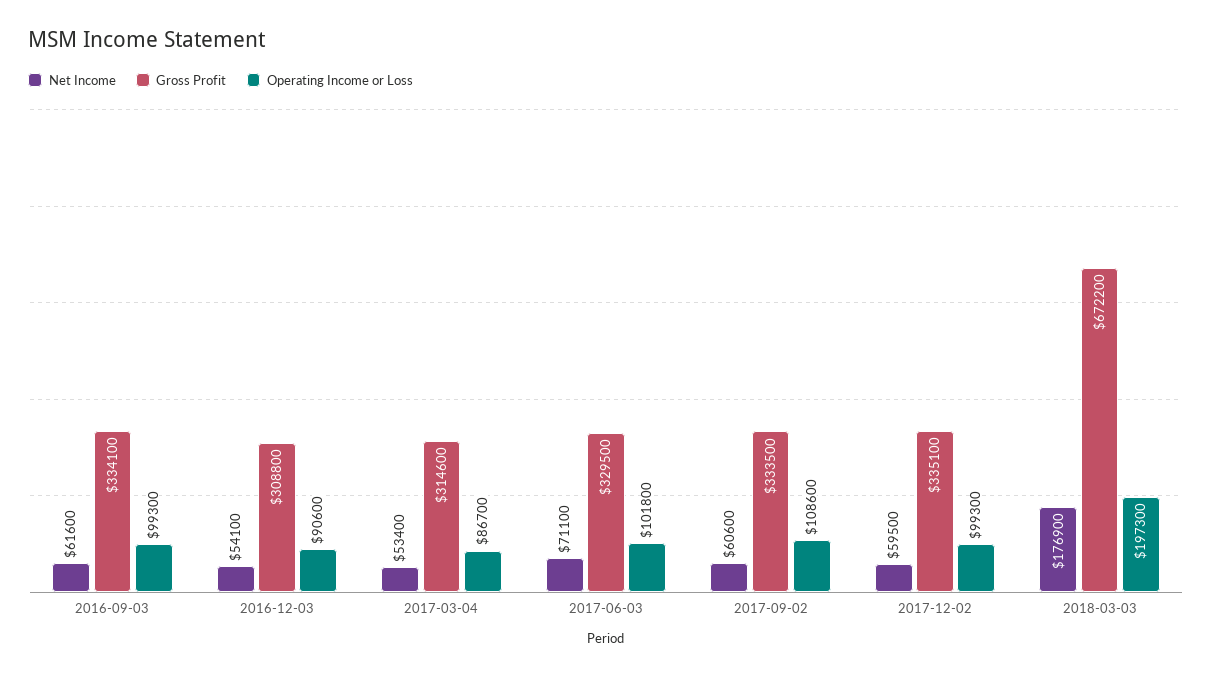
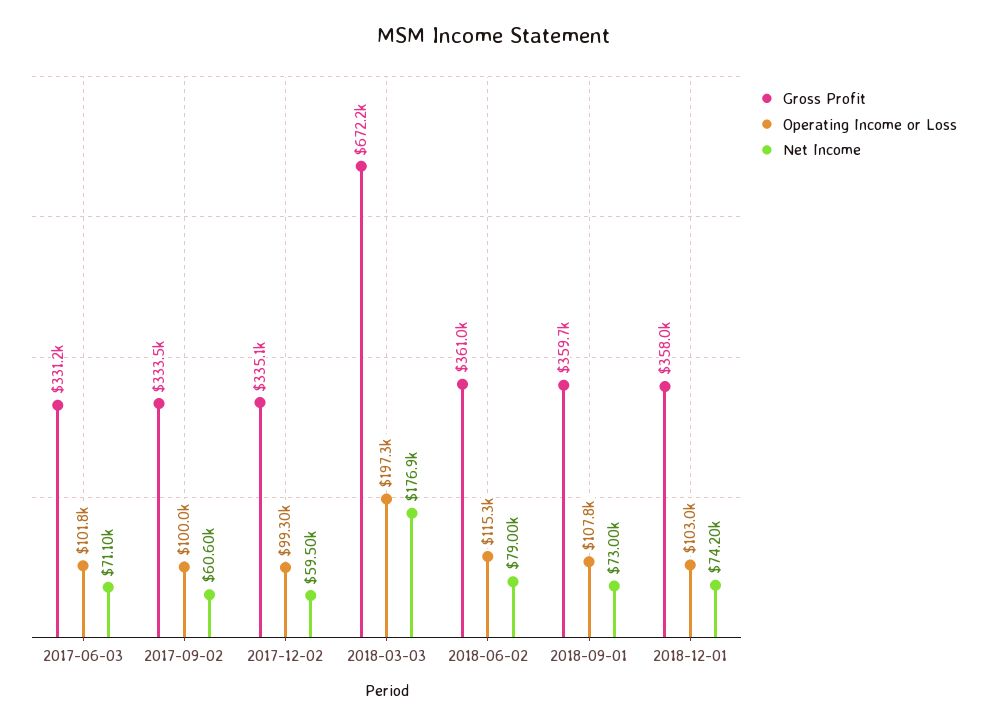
Net Income, 2016-09-03: 61600 -> none
Gross Profit, 2016-09-03: 334100 -> none
Operating Income or Loss, 2016-09-03: 99300 -> none
Net Income, 2016-12-03: 54100 -> none
Gross Profit, 2016-12-03: 308800 -> none
Operating Income or Loss, 2016-12-03: 90600 -> none
Net Income, 2017-03-04: 53400 -> none
Gross Profit, 2017-03-04: 314600 -> none
Operating Income or Loss, 2017-03-04: 86700 -> none
Gross Profit, 2017-06-03: 329500 -> 331200
Operating Income or Loss, 2017-09-02: 108600 -> 100000
Gross Profit, 2018-06-02: none -> 361000
Operating Income or Loss, 2018-06-02: none -> 115300
Net Income, 2018-06-02: none -> 79000
Gross Profit, 2018-09-01: none -> 359700
Operating Income or Loss, 2018-09-01: none -> 107800
Net Income, 2018-09-01: none -> 73000
Gross Profit, 2018-12-01: none -> 358000
Operating Income or Loss, 2018-12-01: none -> 103000
Net Income, 2018-12-01: none -> 74200

